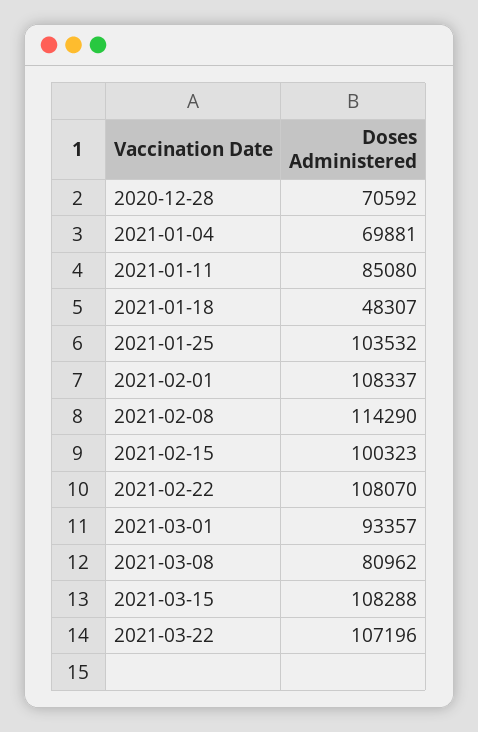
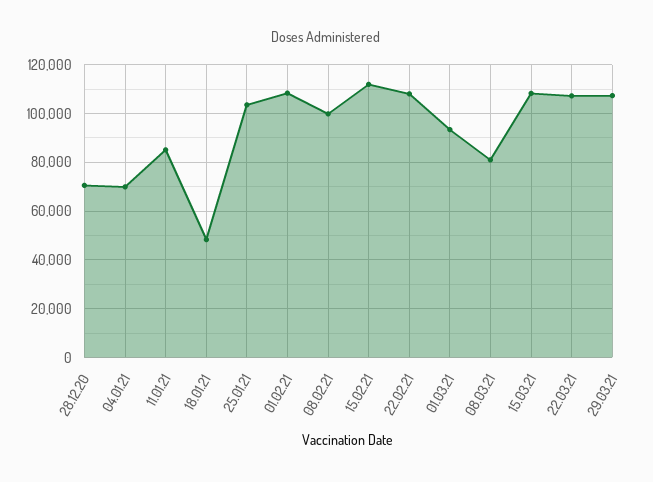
2021-02-08: 114290 -> 100000
2021-02-15: 100323 -> 112500
29.03.21: none -> 107500

